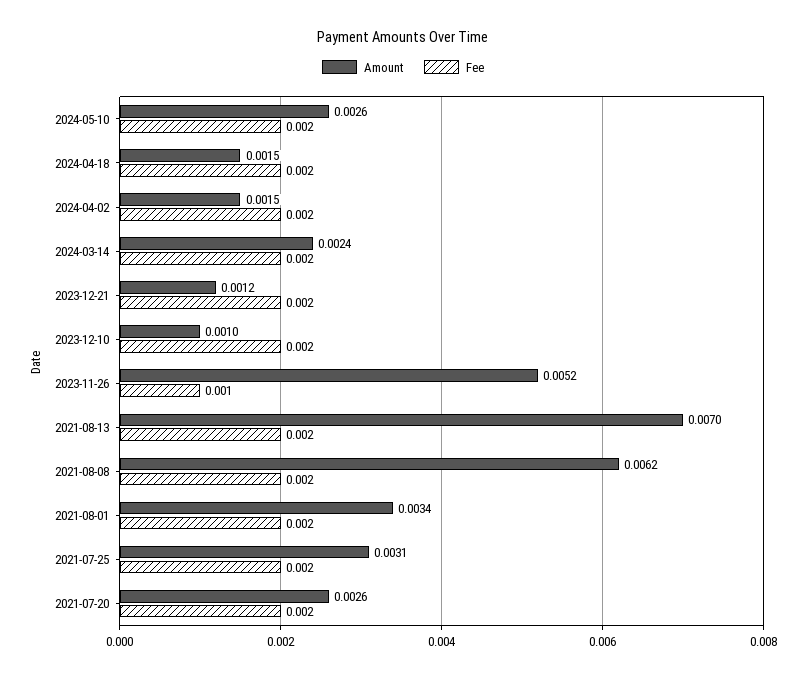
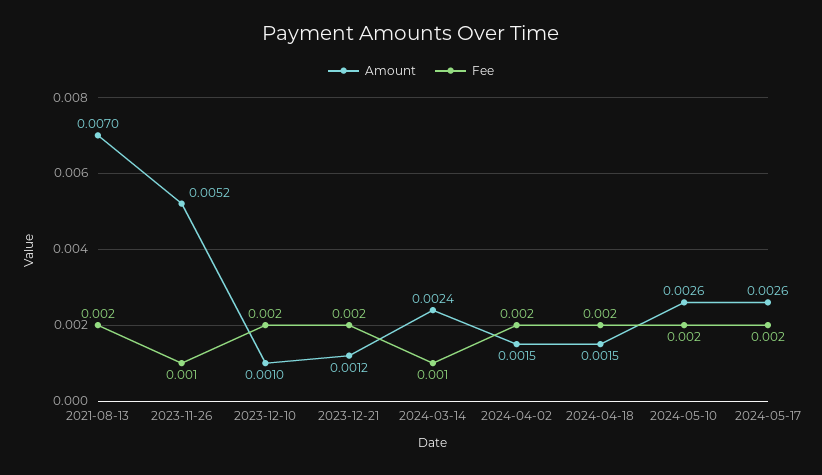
Fee, 2024-03-14: 0.002 -> 0.001
Amount, 2021-08-08: 0.0062 -> none
Fee, 2021-08-08: 0.002 -> none
Amount, 2021-08-01: 0.0034 -> none
Fee, 2021-08-01: 0.002 -> none
Amount, 2021-07-25: 0.0031 -> none
Fee, 2021-07-25: 0.002 -> none
Amount, 2021-07-20: 0.0026 -> none
Fee, 2021-07-20: 0.002 -> none
Amount, 2024-05-17: none -> 0.0026
Fee, 2024-05-17: none -> 0.002

